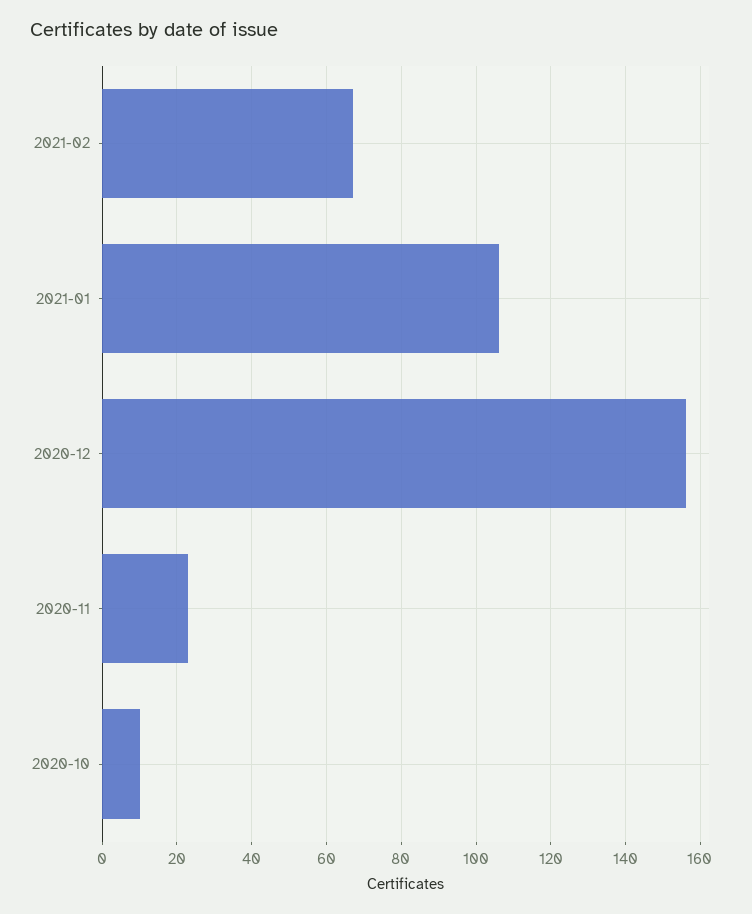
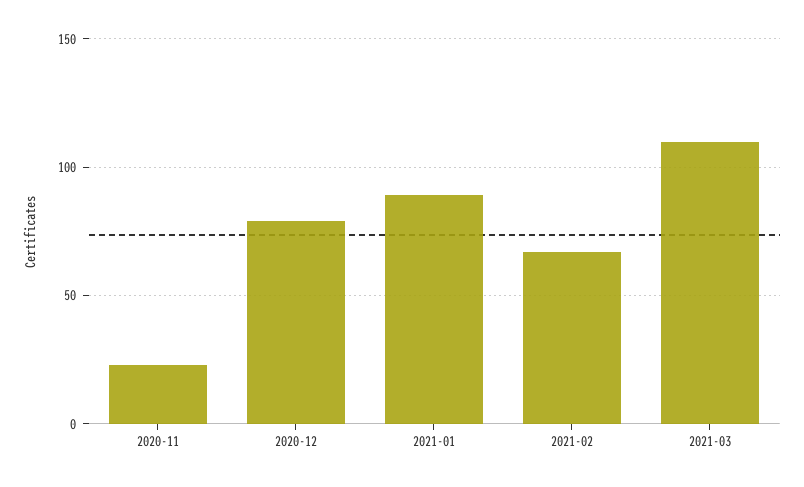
2021-01: 105 -> 90
2020-12: 155 -> 80
2020-10: 10 -> none
2021-03: none -> 110

